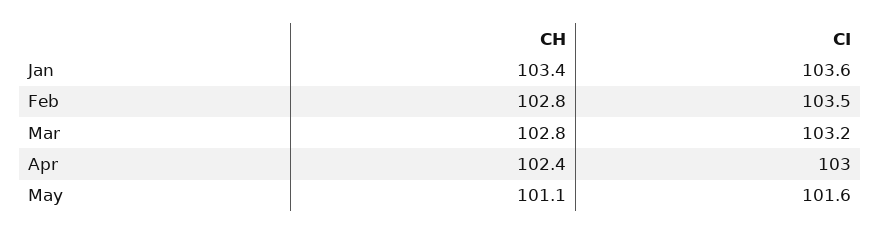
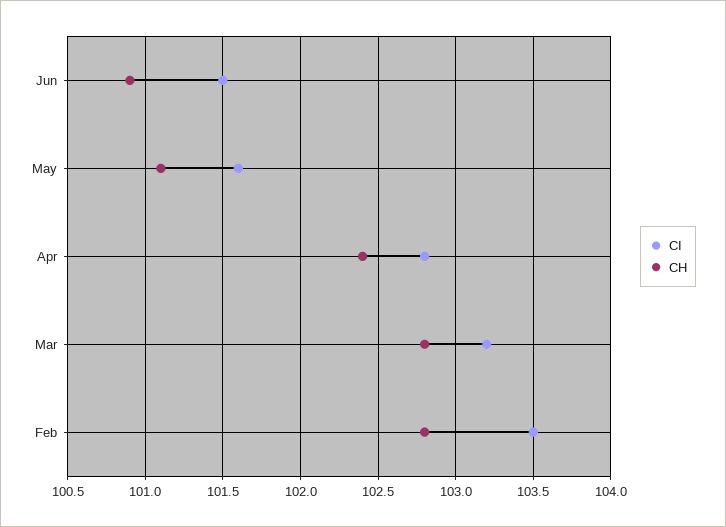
CH, Jan: 103.4 -> none
CI, Jan: 103.6 -> none
CI, Apr: 103 -> 102.8
CI, Jun: none -> 101.5
CH, Jun: none -> 100.9

